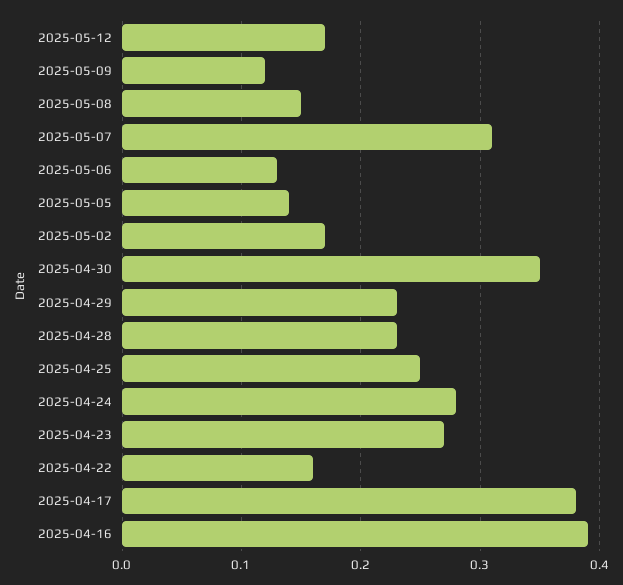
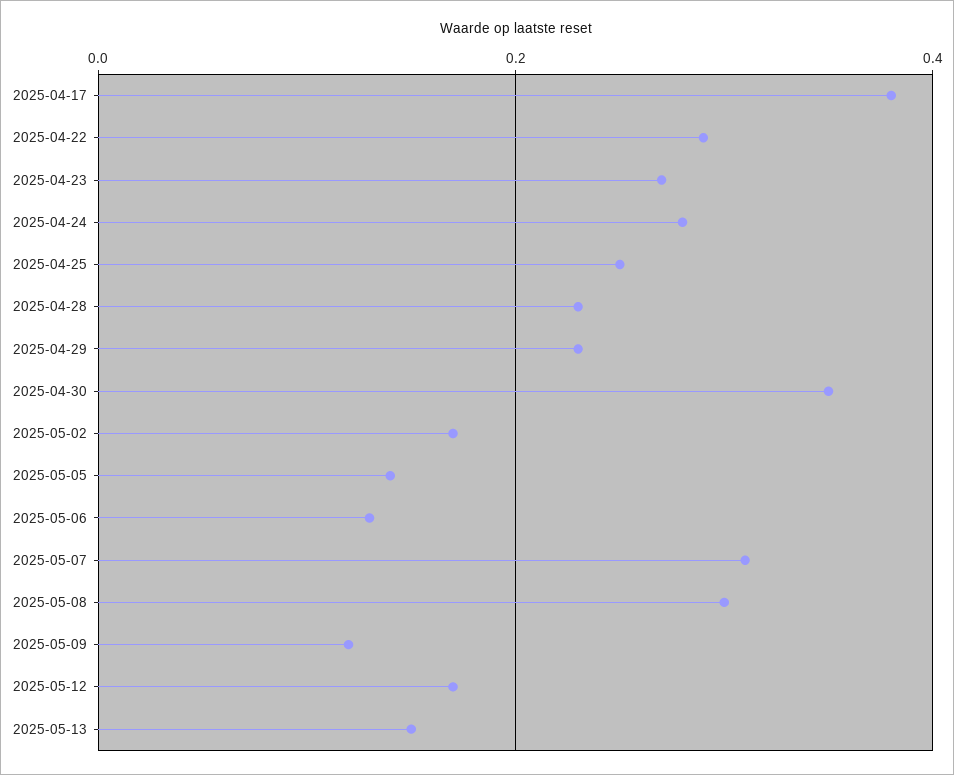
2025-05-08: 0.15 -> 0.3
2025-04-22: 0.16 -> 0.3
2025-04-16: 0.39 -> none
2025-05-13: none -> 0.15

